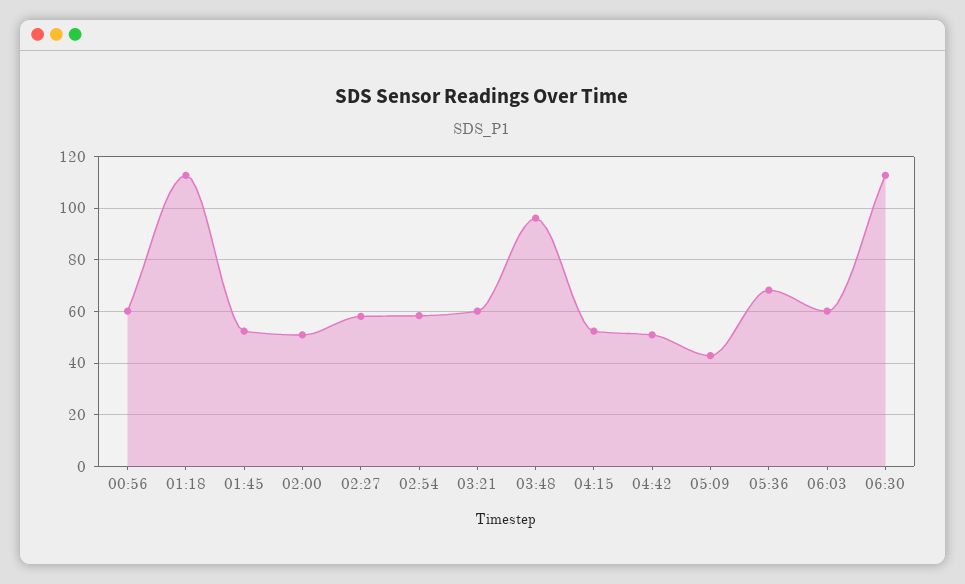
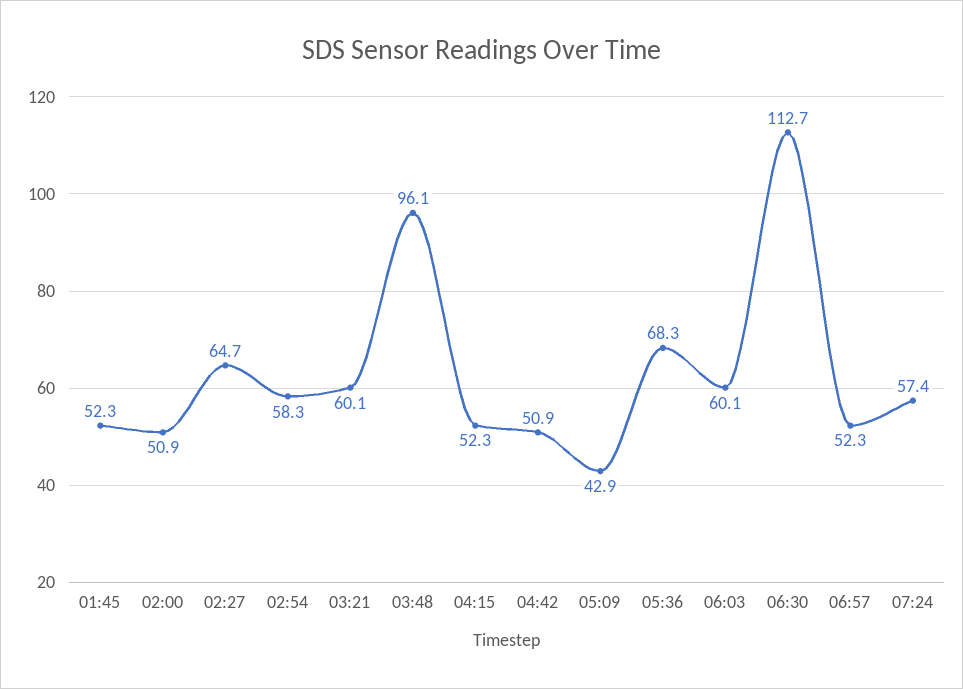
00:56: 60 -> none
01:18: 112.5 -> none
02:27: 57.5 -> 64.7
06:57: none -> 52.3
07:24: none -> 57.4

